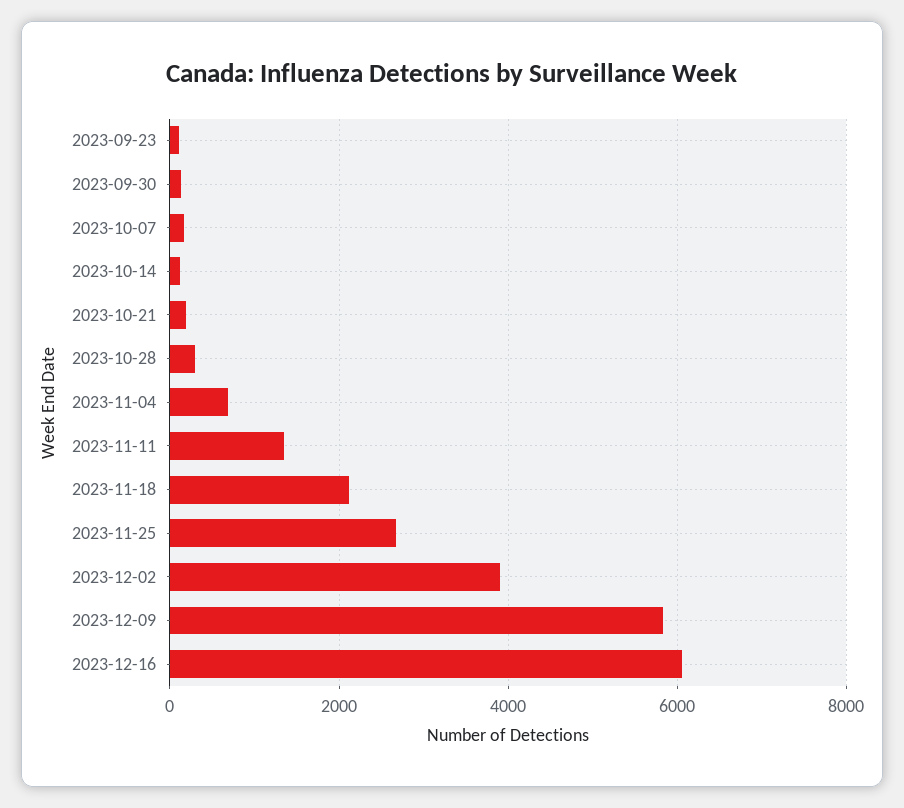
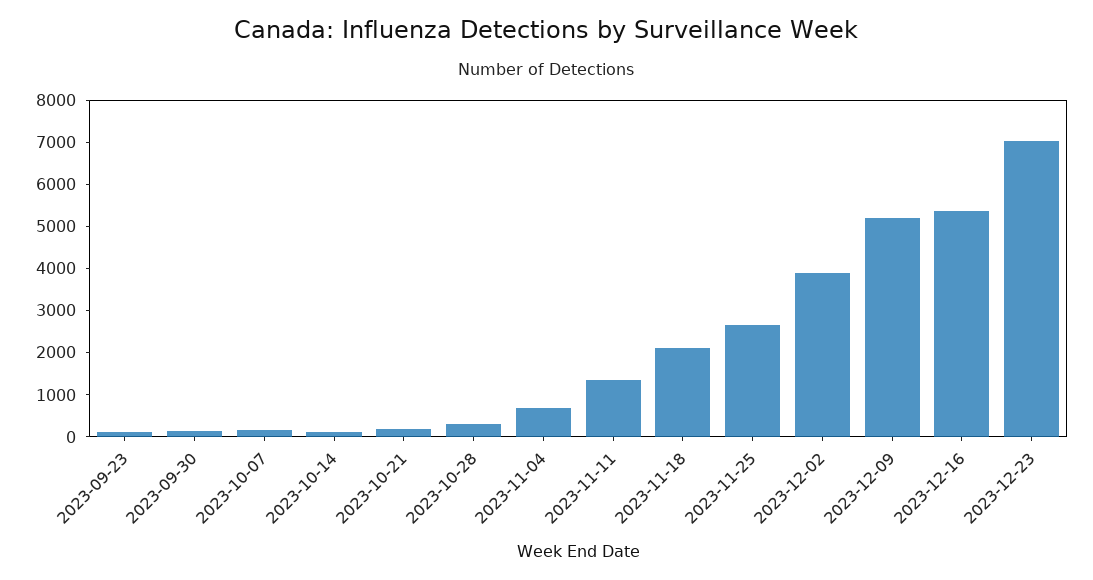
2023-12-09: 5800 -> 5200
2023-12-16: 6000 -> 5400
2023-12-23: none -> 7000

